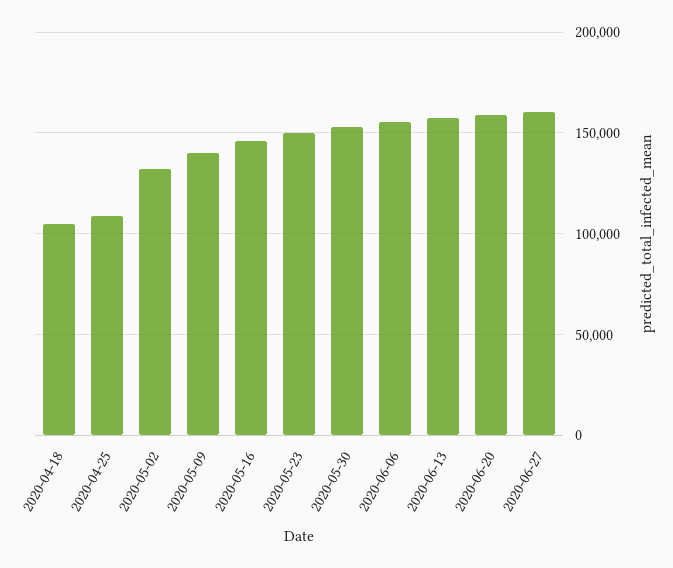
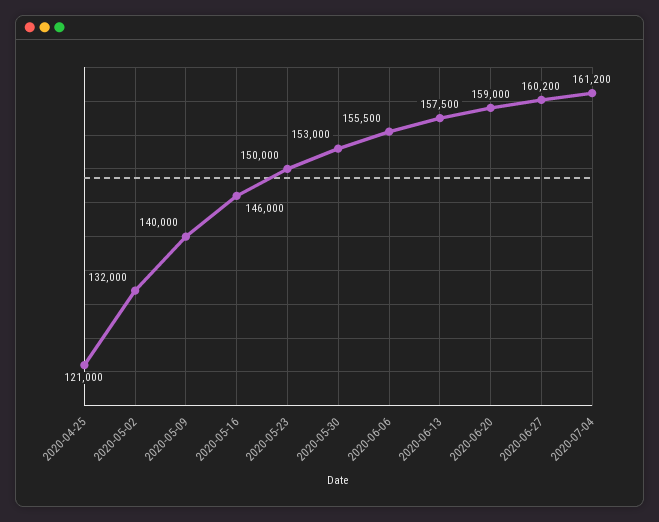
2020-04-18: 105000 -> none
2020-04-25: 110000 -> 121000
2020-07-04: none -> 161200

